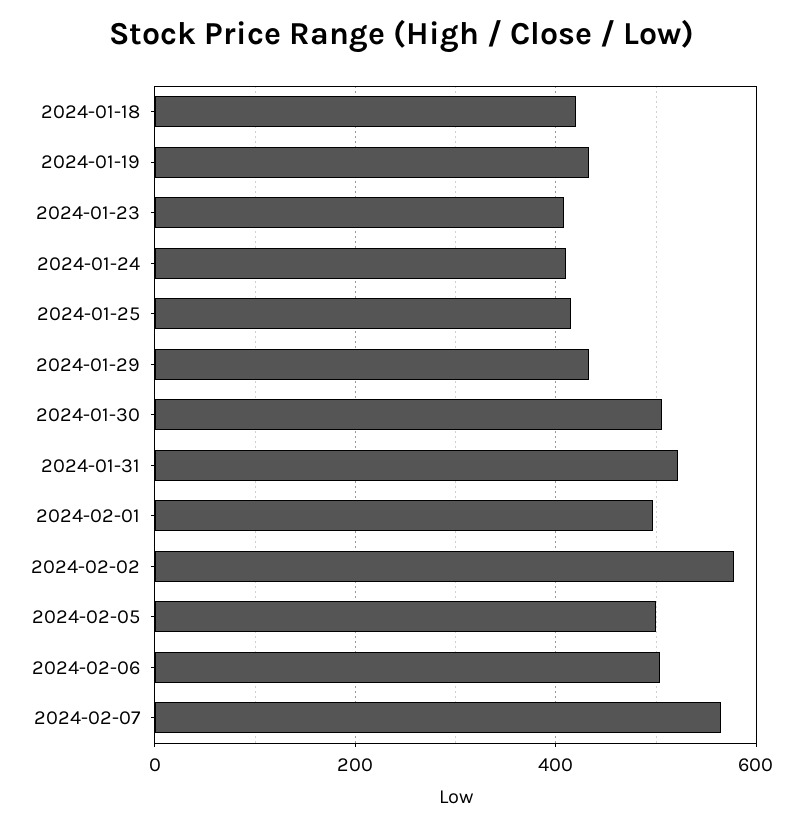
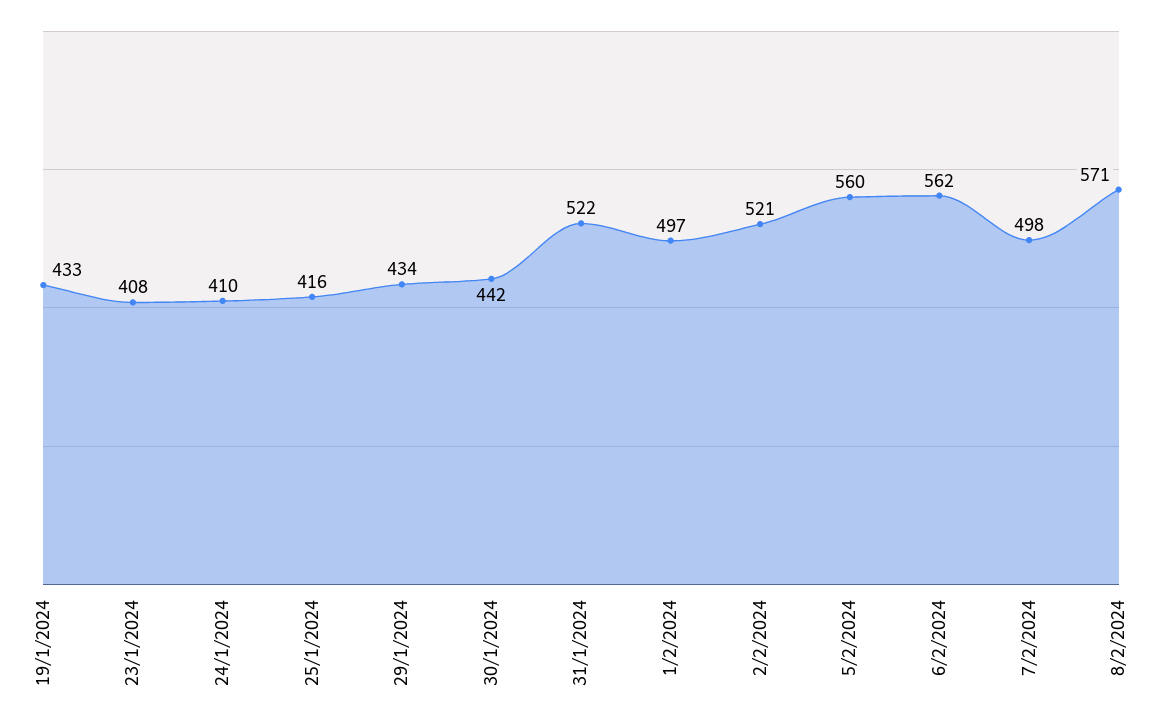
2024-01-18: 420 -> none
2024-01-30: 500 -> 442
2024-02-02: 580 -> 521
2024-02-05: 500 -> 560
2024-02-06: 500 -> 562
2024-02-07: 560 -> 498
8/2/2024: none -> 571

